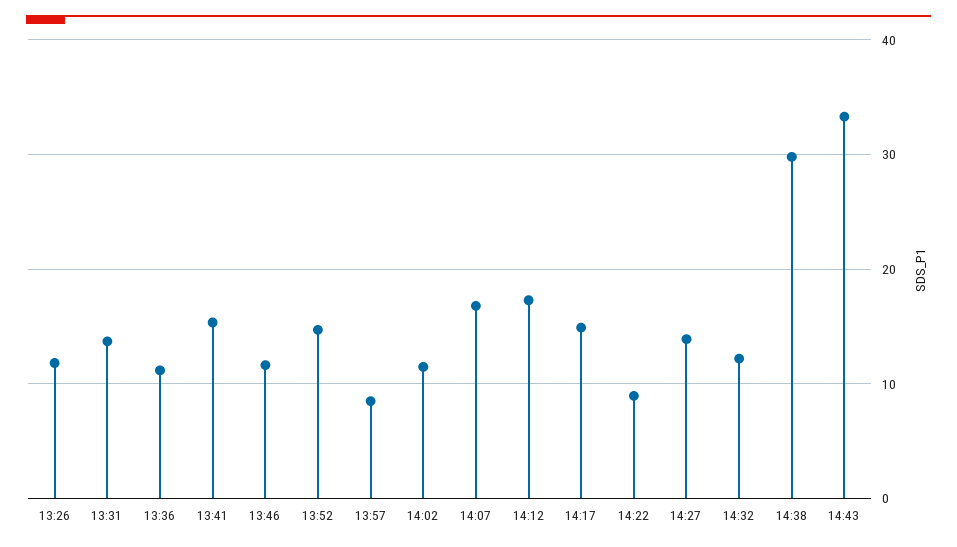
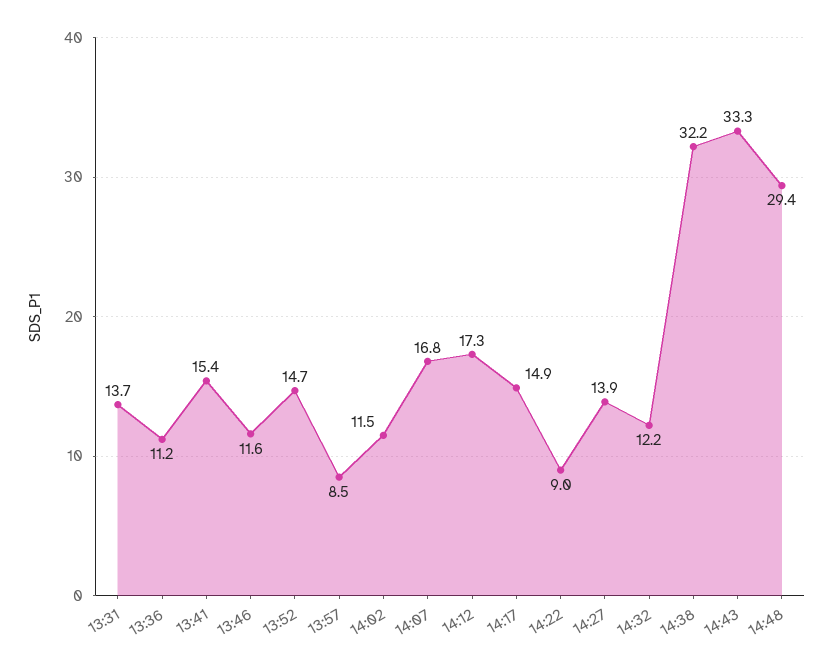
13:26: 12 -> none
14:38: 30 -> 32.2
14:48: none -> 29.4

